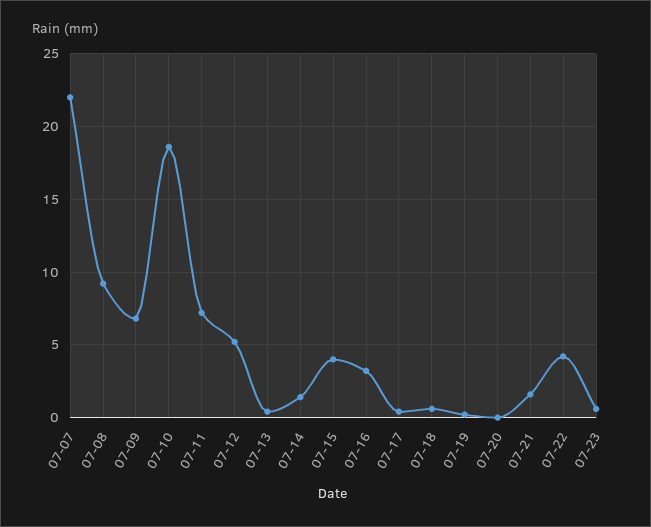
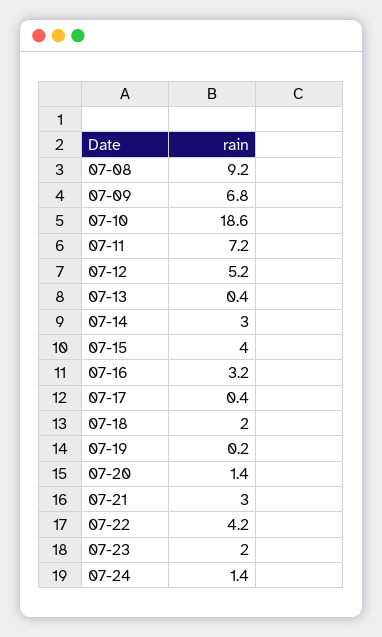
07-07: 22 -> none
07-14: 1.5 -> 3
07-18: 0.5 -> 2
07-20: 0 -> 1.4
07-21: 1.5 -> 3
07-23: 0.5 -> 2
07-24: none -> 1.4

